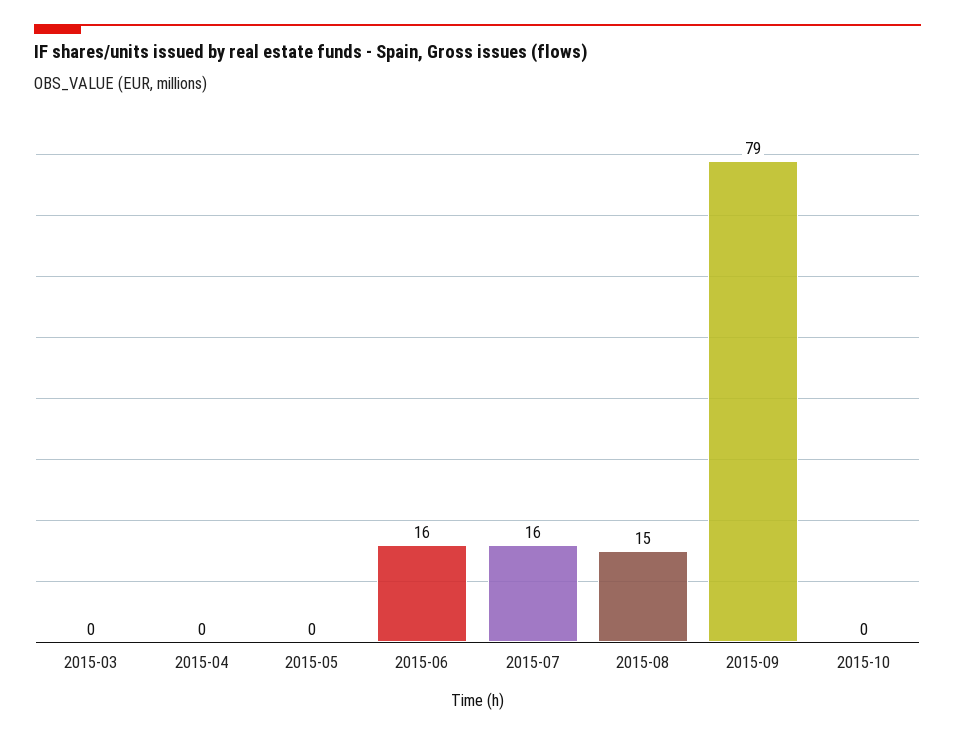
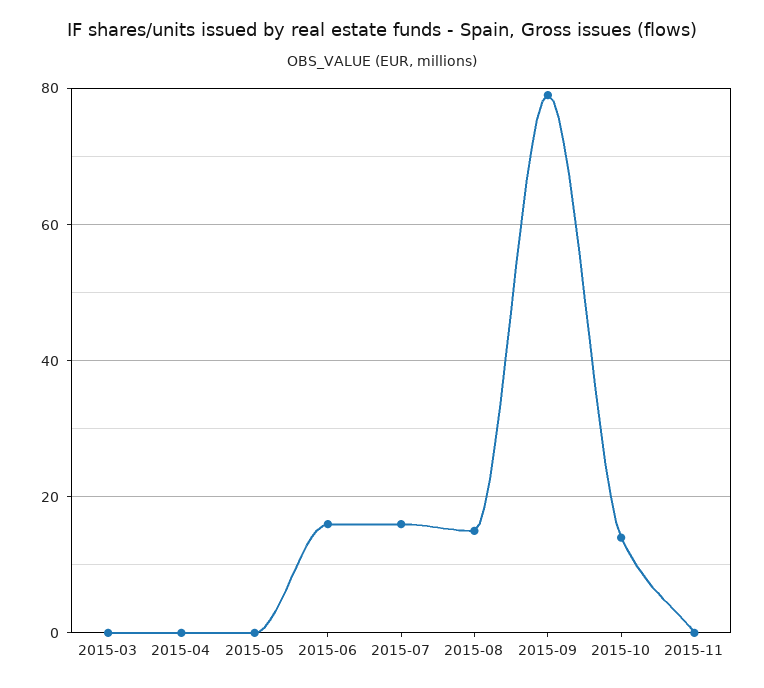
2015-10: 0 -> 15
2015-11: none -> 0

